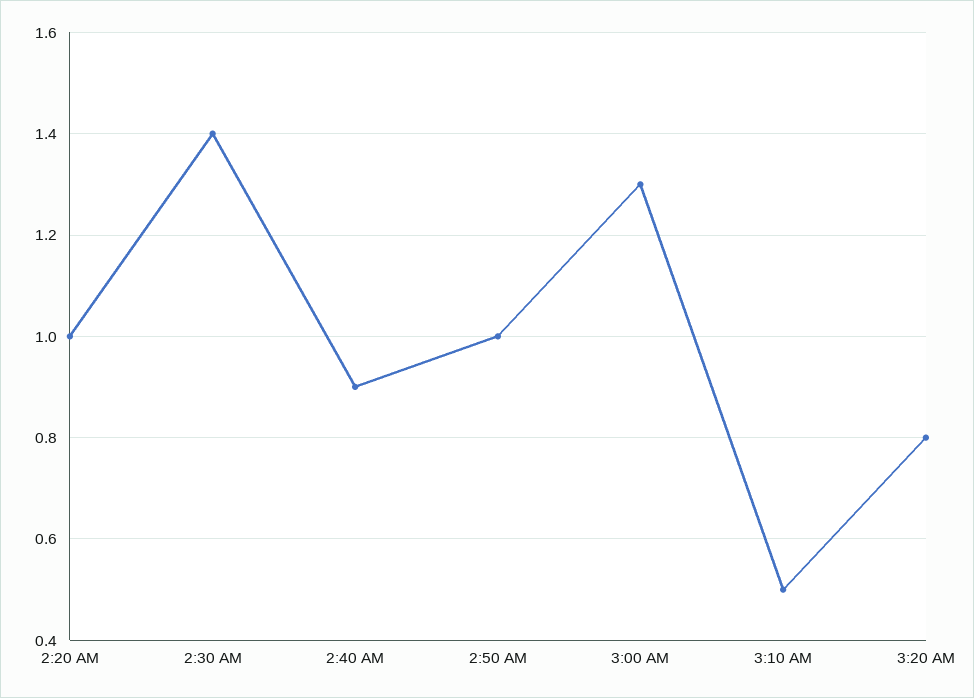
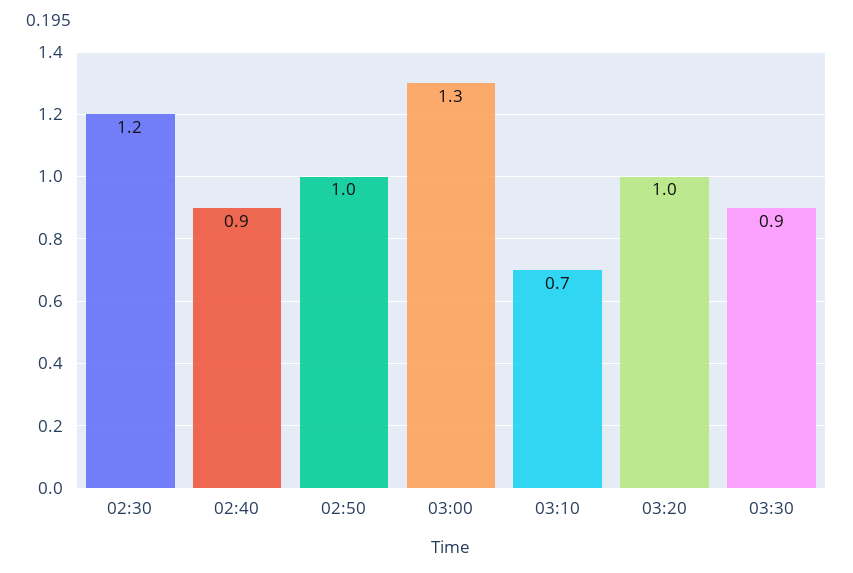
2:20 AM: 1 -> none
2:30 AM: 1.4 -> 1.2
3:10 AM: 0.5 -> 0.7
3:20 AM: 0.8 -> 1
03:30: none -> 0.9

